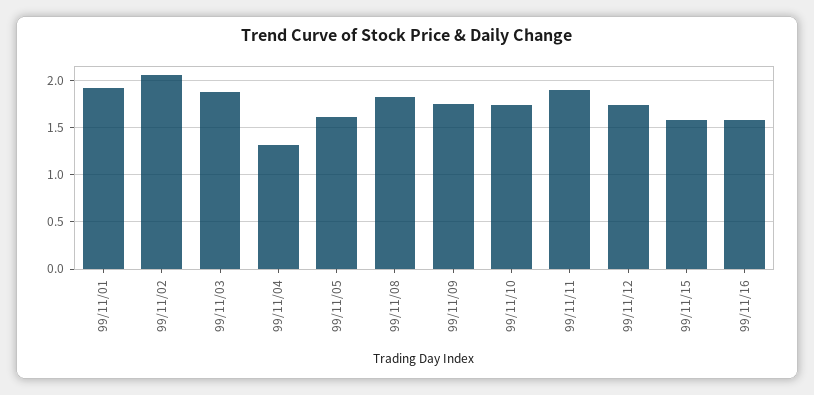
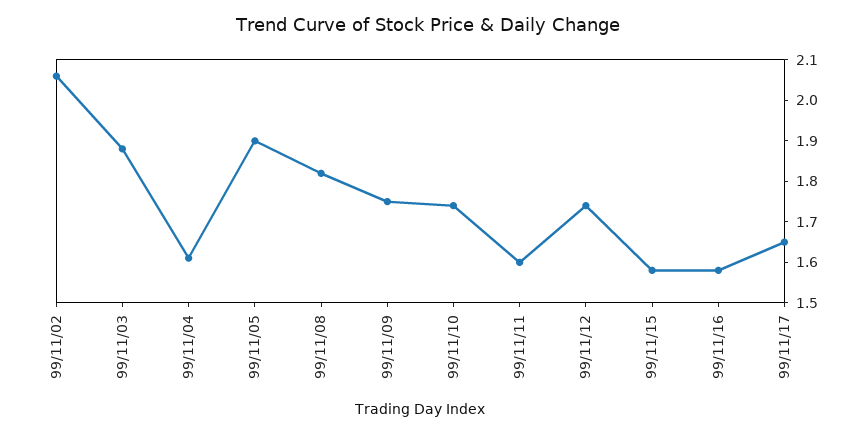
99/11/01: 1.9 -> none
99/11/04: 1.3 -> 1.6
99/11/05: 1.6 -> 1.9
99/11/11: 1.9 -> 1.6
99/11/17: none -> 1.65

